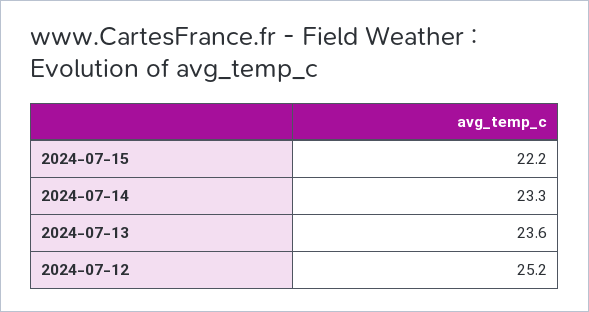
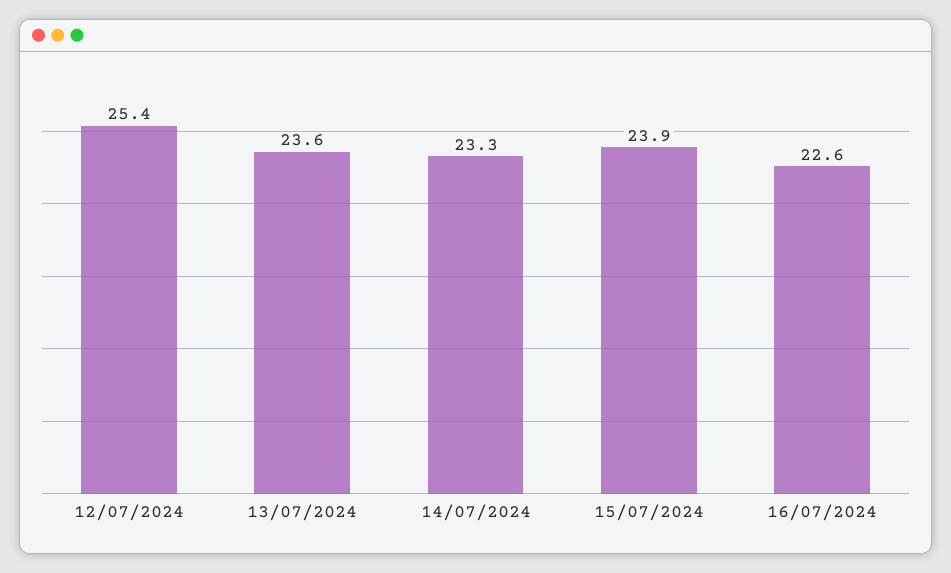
2024-07-15: 22.2 -> 23.9
2024-07-12: 25.2 -> 25.4
16/07/2024: none -> 22.6

